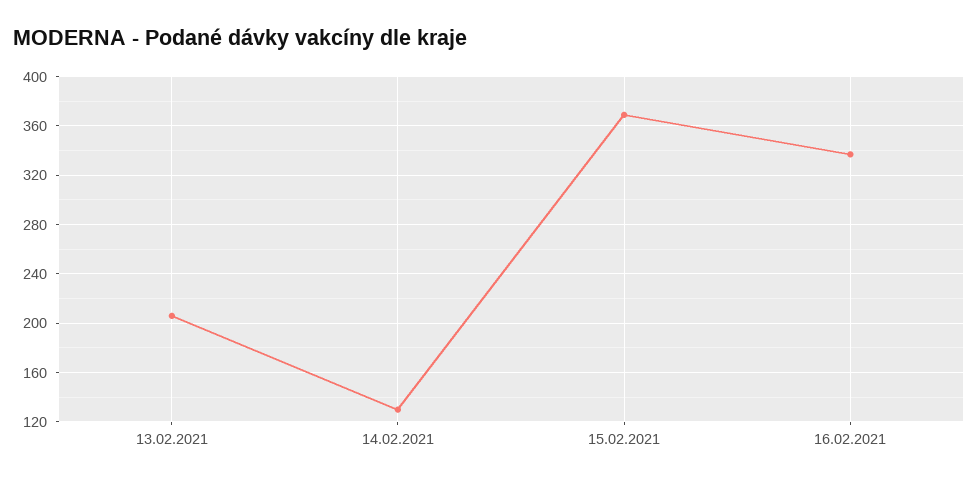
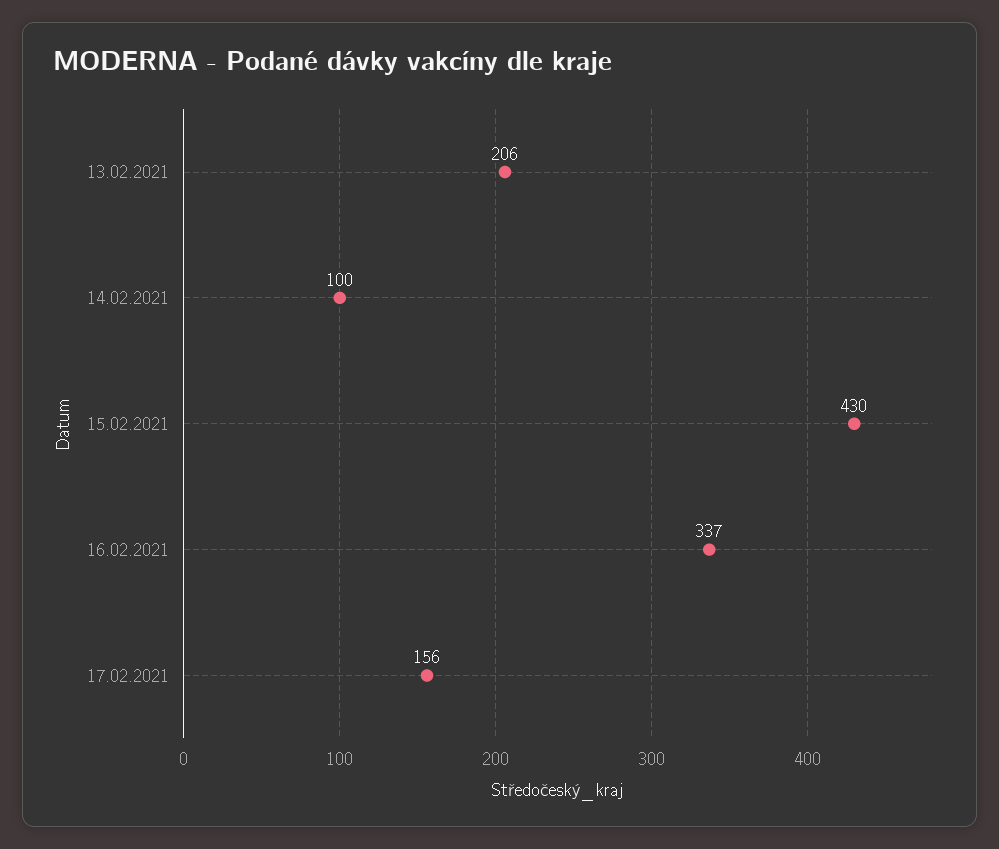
14.02.2021: 130 -> 100
15.02.2021: 370 -> 430
17.02.2021: none -> 156

